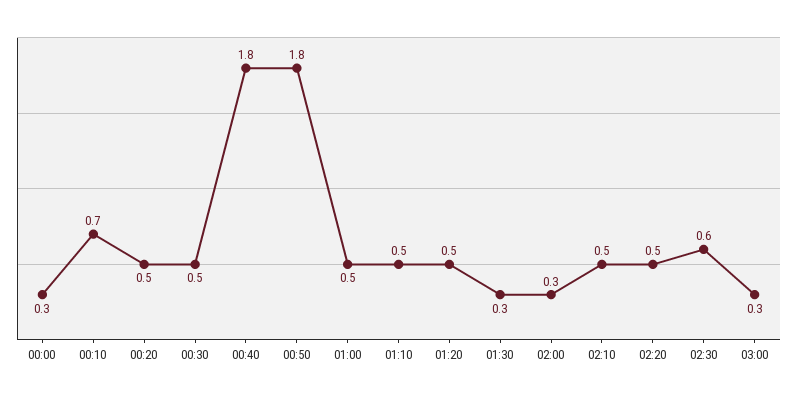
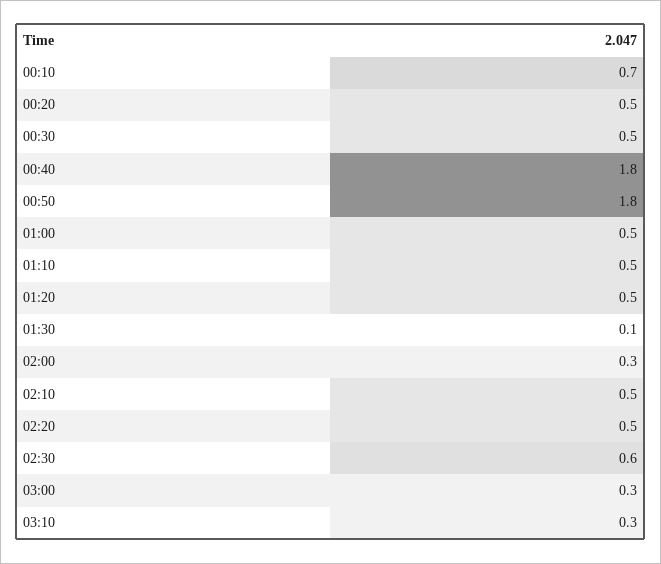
00:00: 0.3 -> none
01:30: 0.3 -> 0.1
03:10: none -> 0.3

